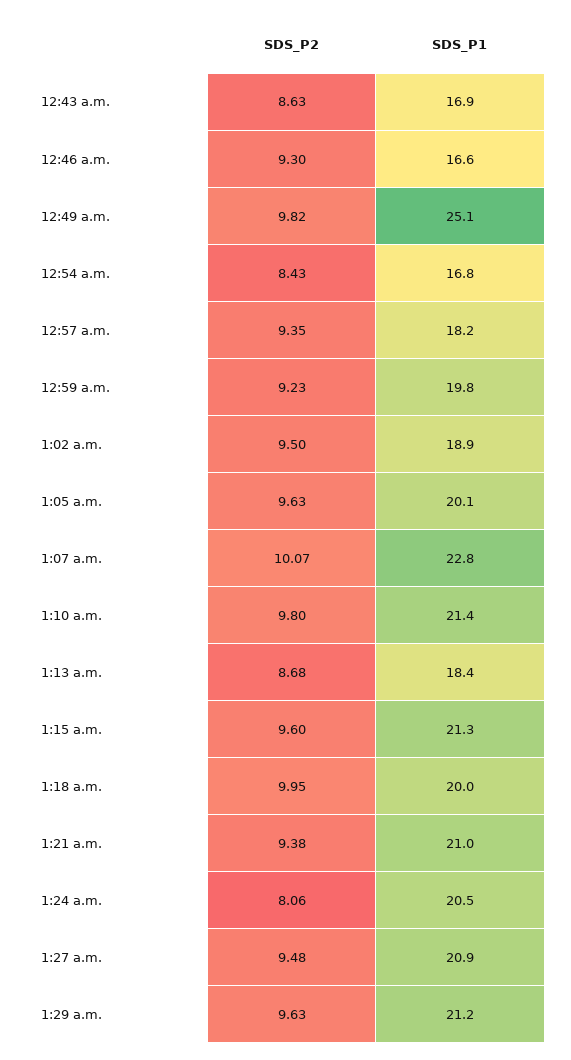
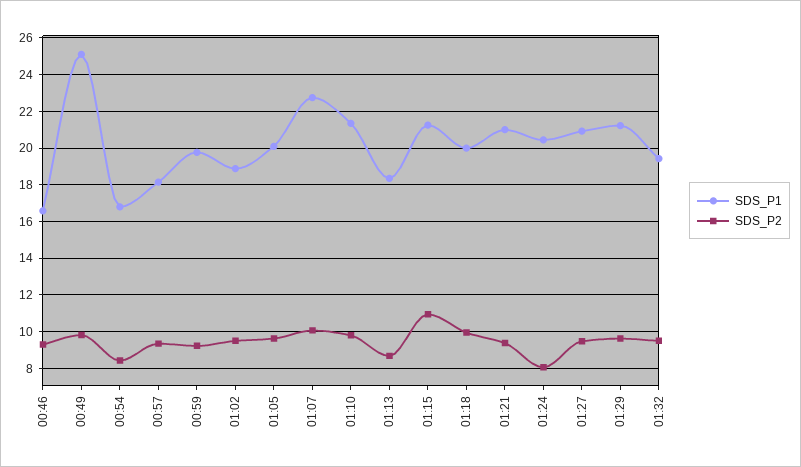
SDS_P2, 12:43 a.m.: 8.63 -> none
SDS_P1, 12:43 a.m.: 16.9 -> none
SDS_P2, 1:15 a.m.: 9.6 -> 11
SDS_P1, 01:32: none -> 19.5
SDS_P2, 01:32: none -> 9.5

